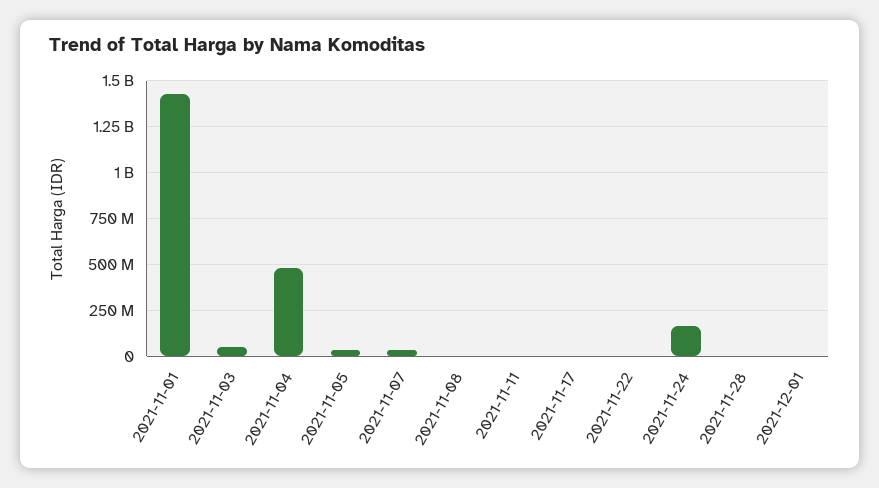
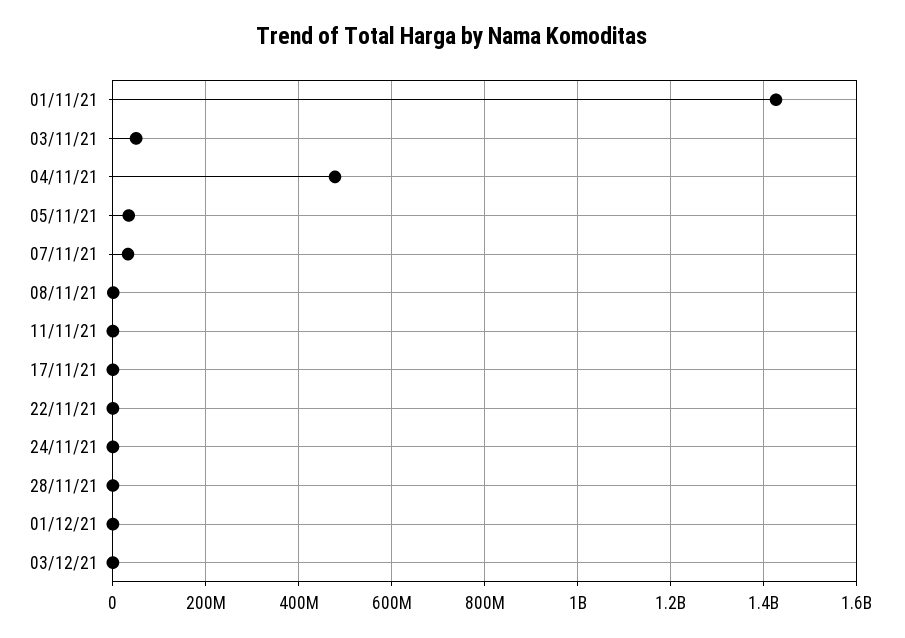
2021-11-24: 150000000 -> 0
03/12/21: none -> 0

